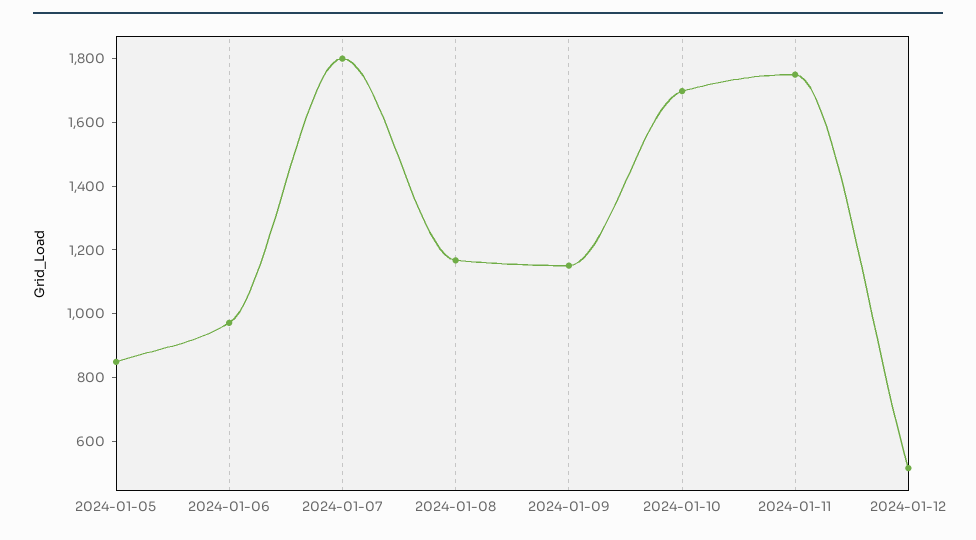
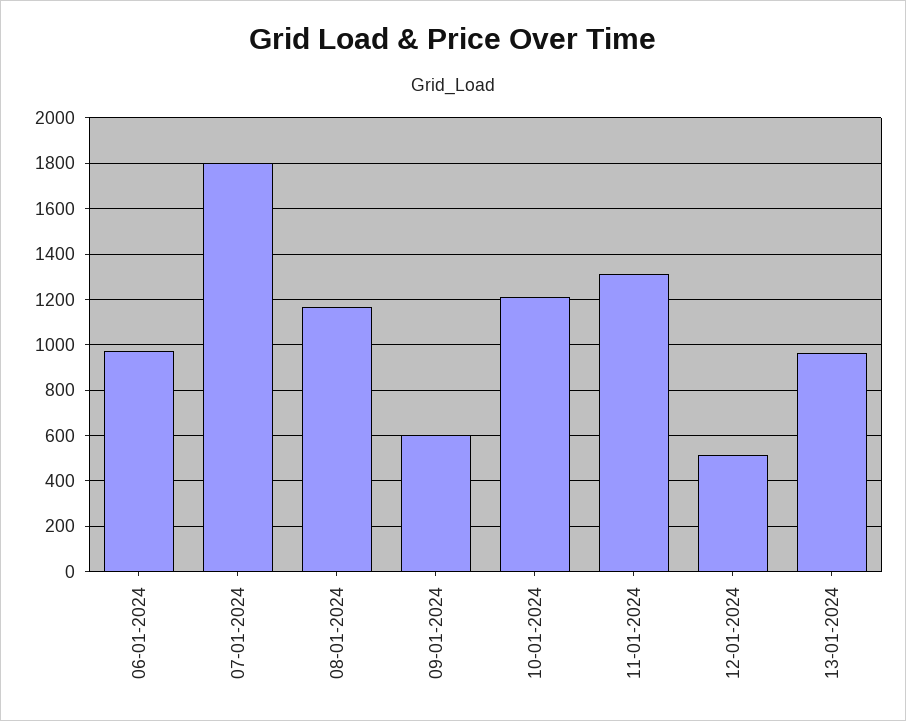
2024-01-05: 850 -> none
2024-01-09: 1150 -> 600
2024-01-10: 1700 -> 1200
2024-01-11: 1750 -> 1300
13-01-2024: none -> 950

